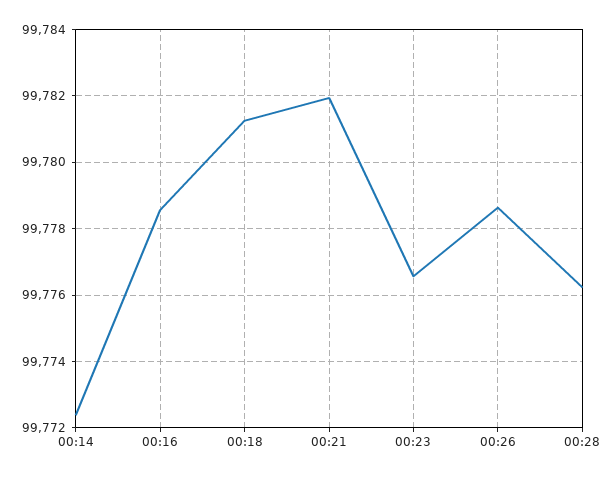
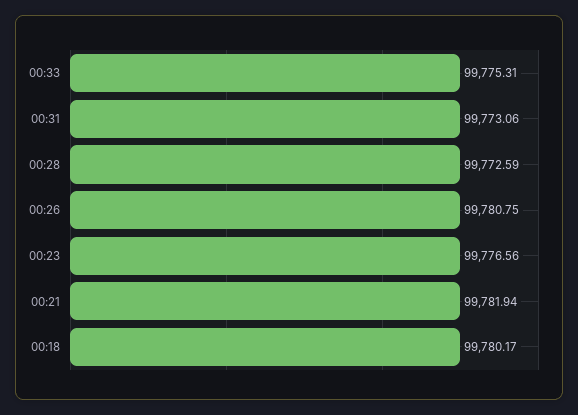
00:14: 99772.4 -> none
00:16: 99778.6 -> none
00:18: 99781.2 -> 99780.17
00:26: 99778.6 -> 99780.75
00:28: 99776.2 -> 99772.59
00:33: none -> 99775.31
00:31: none -> 99773.06

